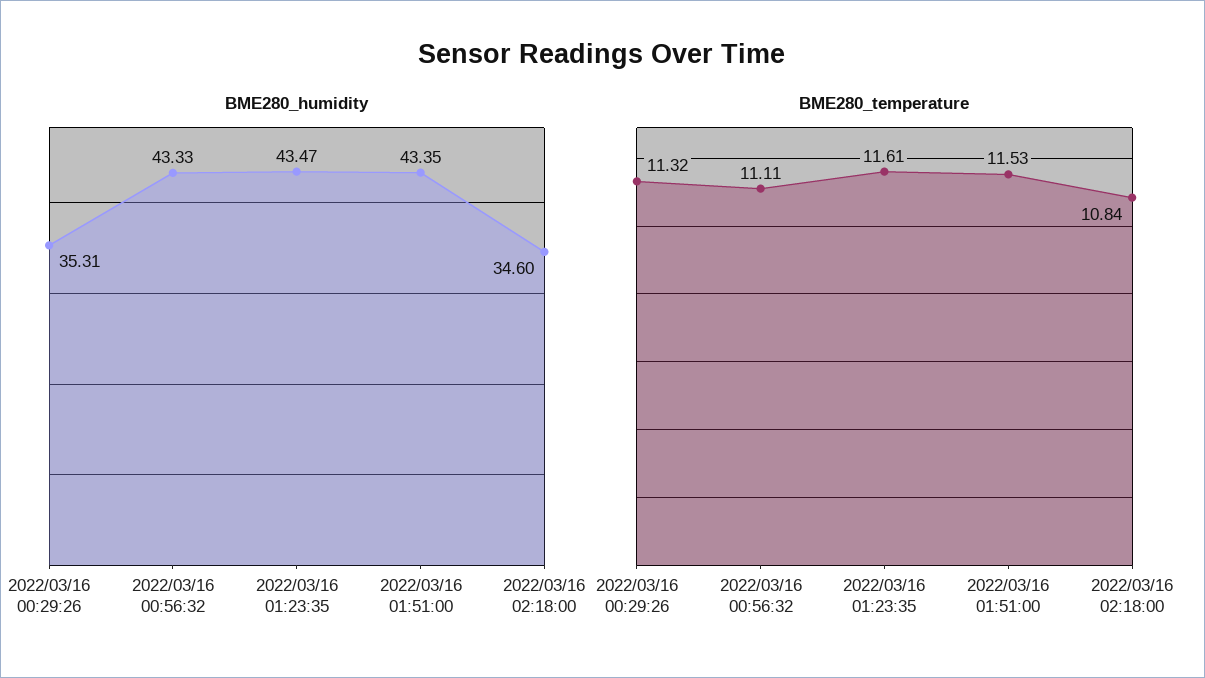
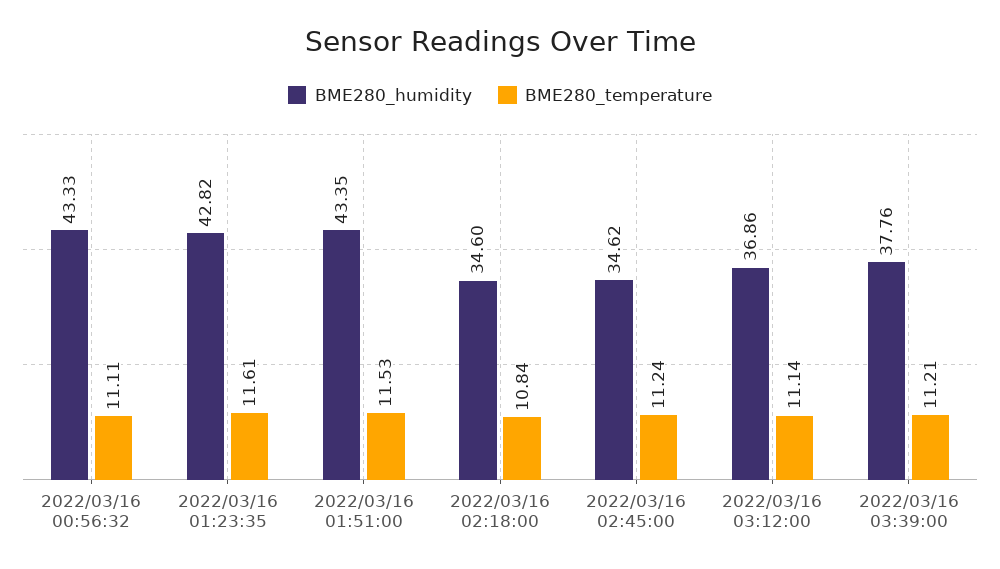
BME280_humidity, 2022/03/16 00:29:26: 35.31 -> none
BME280_humidity, 2022/03/16 01:23:35: 43.47 -> 42.82
BME280_temperature, 2022/03/16 00:29:26: 11.32 -> none
BME280_humidity, 2022/03/16 02:45:00: none -> 34.62
BME280_temperature, 2022/03/16 02:45:00: none -> 11.24
BME280_humidity, 2022/03/16 03:12:00: none -> 36.86
BME280_temperature, 2022/03/16 03:12:00: none -> 11.14
BME280_humidity, 2022/03/16 03:39:00: none -> 37.76
BME280_temperature, 2022/03/16 03:39:00: none -> 11.21

